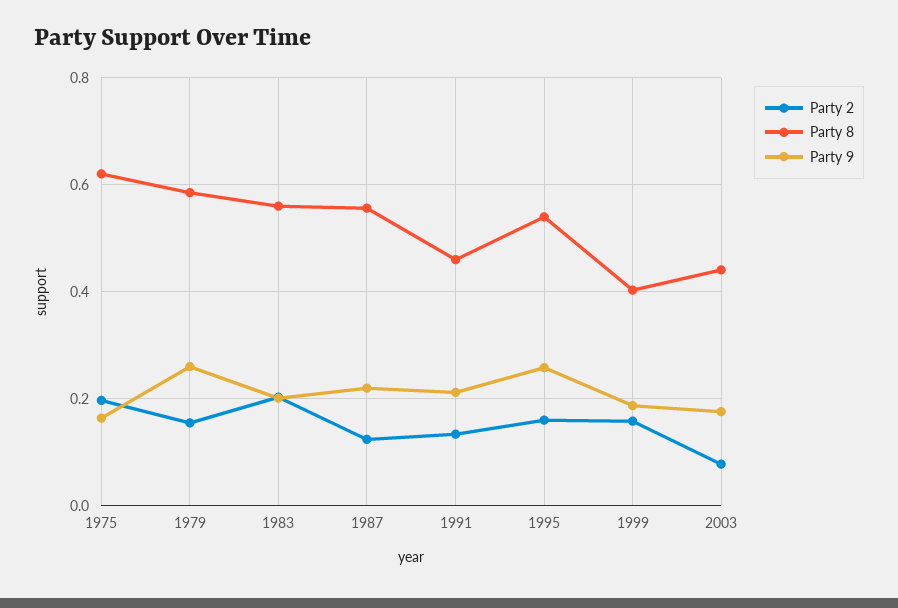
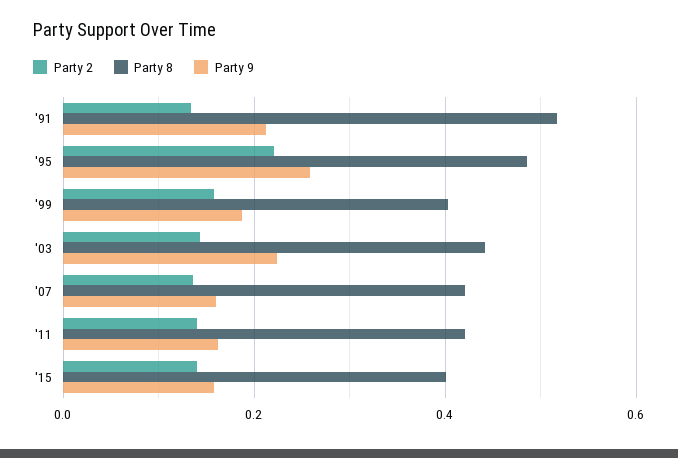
Party 2, 1975: 0.2 -> none
Party 8, 1975: 0.62 -> none
Party 9, 1975: 0.16 -> none
Party 2, 1979: 0.16 -> none
Party 8, 1979: 0.58 -> none
Party 9, 1979: 0.26 -> none
Party 2, 1983: 0.2 -> none
Party 8, 1983: 0.56 -> none
Party 9, 1983: 0.2 -> none
Party 2, 1987: 0.12 -> none
Party 8, 1987: 0.56 -> none
Party 9, 1987: 0.22 -> none
Party 8, 1991: 0.46 -> 0.52
Party 2, 1995: 0.16 -> 0.22
Party 8, 1995: 0.54 -> 0.48
Party 2, 2003: 0.08 -> 0.14
Party 9, 2003: 0.18 -> 0.22
Party 2, '07: none -> 0.14
Party 8, '07: none -> 0.42
Party 9, '07: none -> 0.16
Party 2, '11: none -> 0.14
Party 8, '11: none -> 0.42
Party 9, '11: none -> 0.16
Party 2, '15: none -> 0.14
Party 8, '15: none -> 0.4
Party 9, '15: none -> 0.16

